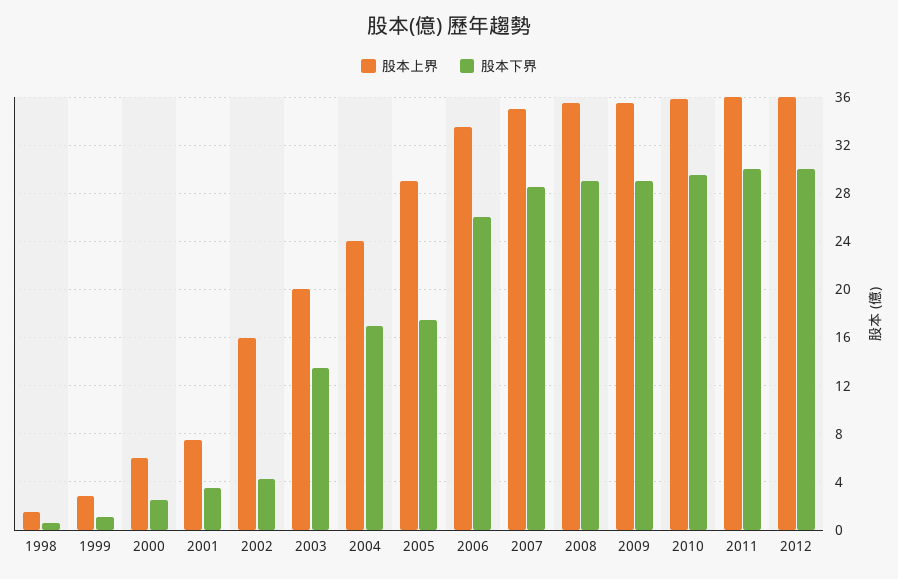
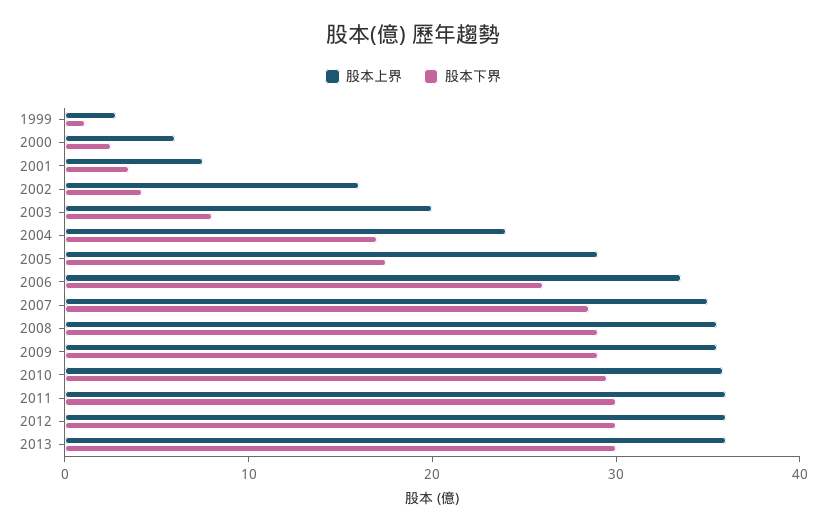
股本上界, 1998: 1.5 -> none
股本下界, 1998: 0.5 -> none
股本下界, 2003: 13.5 -> 8
股本上界, 2013: none -> 36
股本下界, 2013: none -> 30

